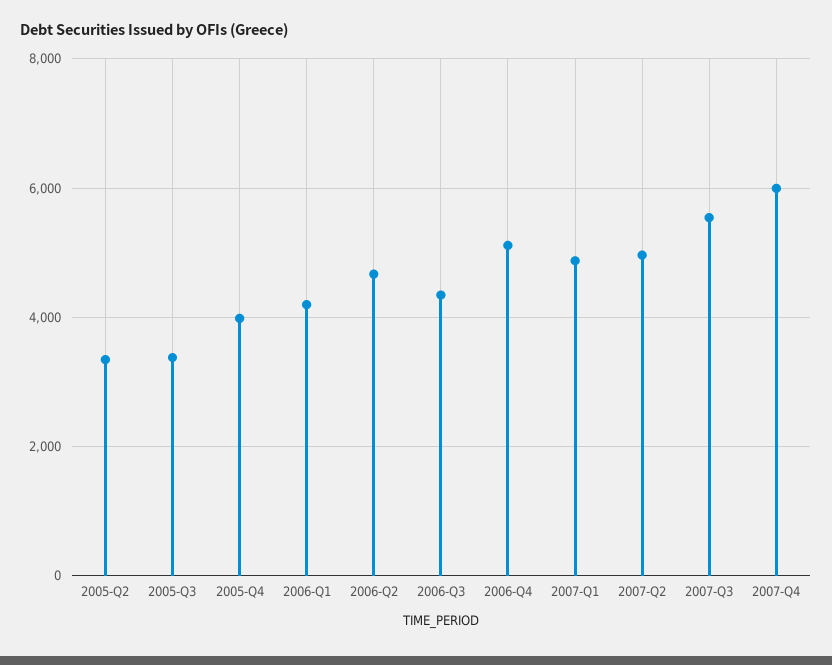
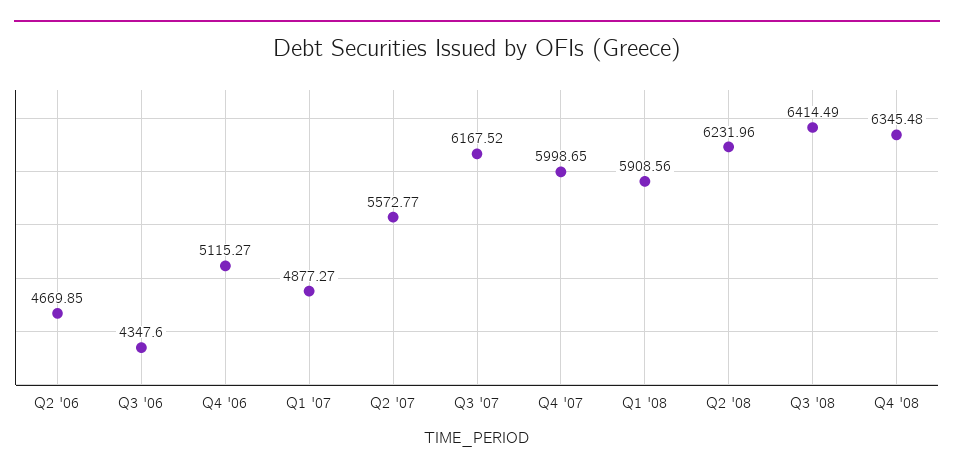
2005-Q2: 3400 -> none
2005-Q3: 3400 -> none
2005-Q4: 4000 -> none
2006-Q1: 4200 -> none
2007-Q2: 5000 -> 5572.77
2007-Q3: 5600 -> 6167.52
Q1 '08: none -> 5908.56
Q2 '08: none -> 6231.96
Q3 '08: none -> 6414.49
Q4 '08: none -> 6345.48

